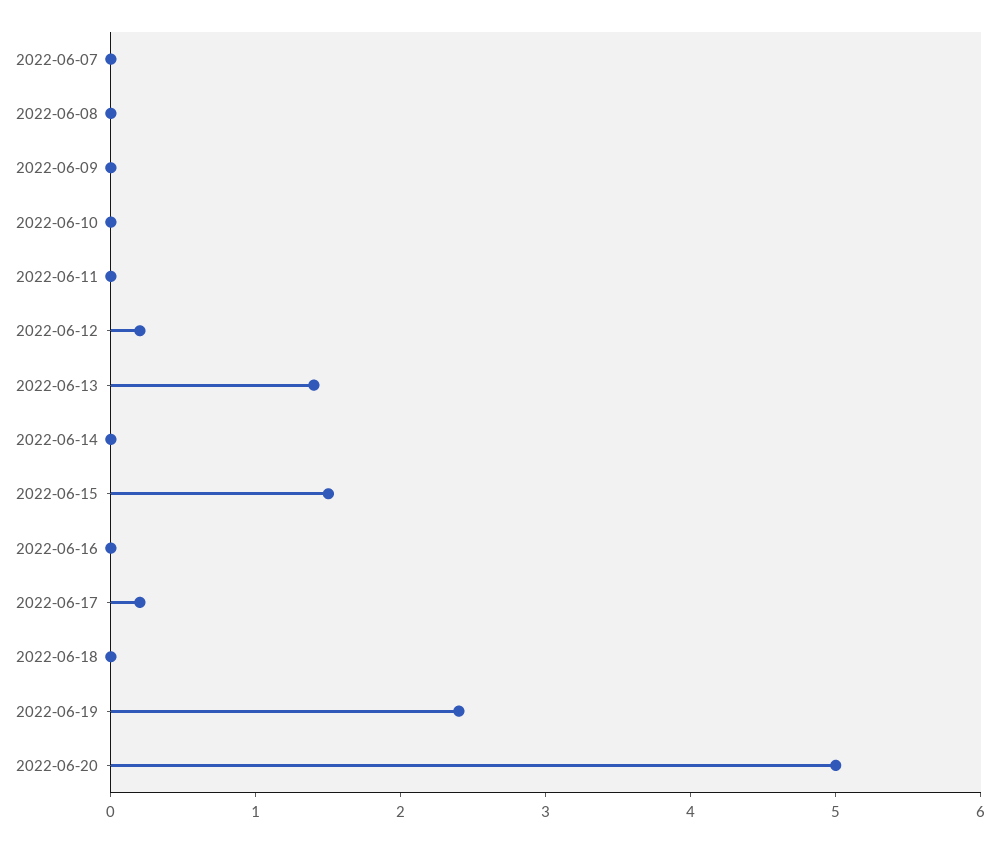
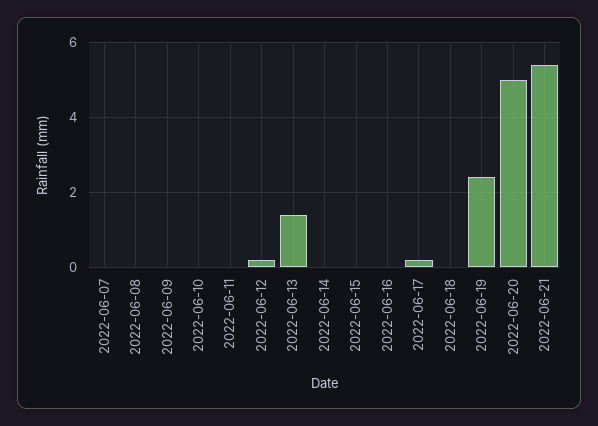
2022-06-15: 1.5 -> 0
2022-06-21: none -> 5.5

